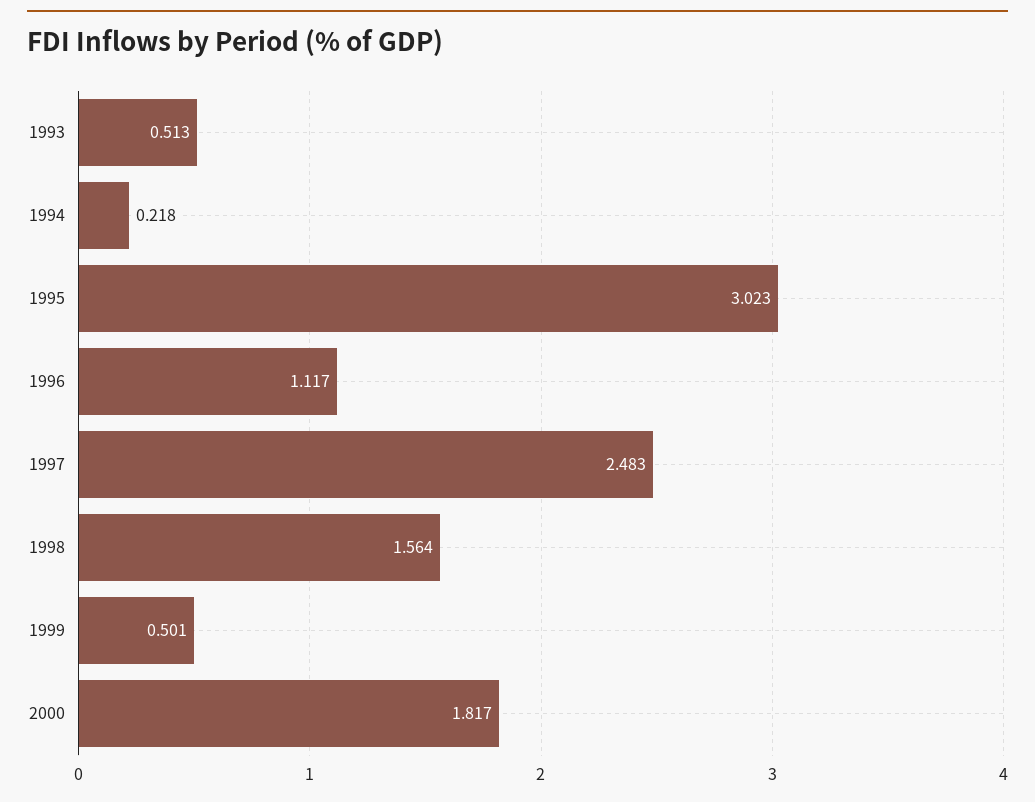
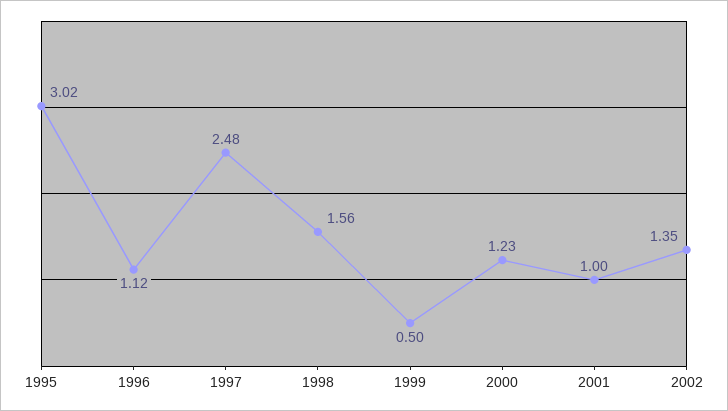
1993: 0.513 -> none
1994: 0.218 -> none
2000: 1.817 -> 1.23
2001: none -> 1
2002: none -> 1.35

